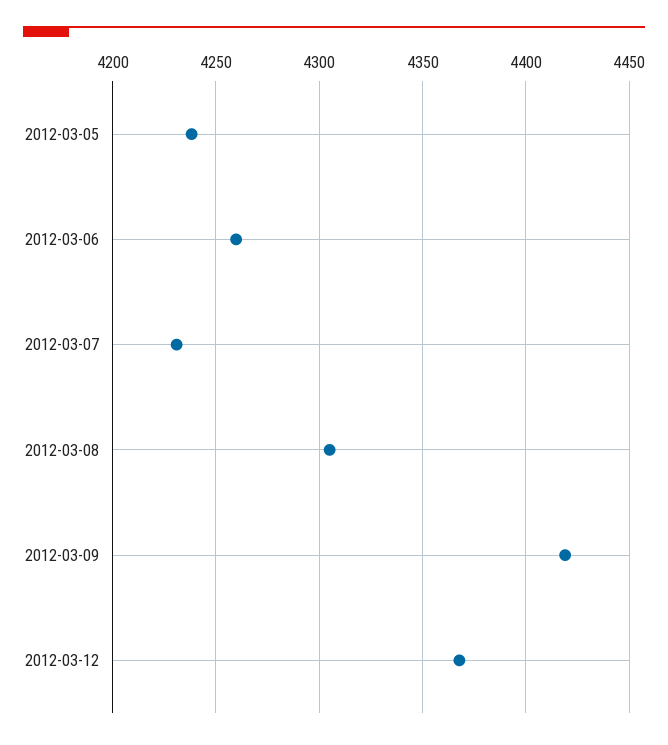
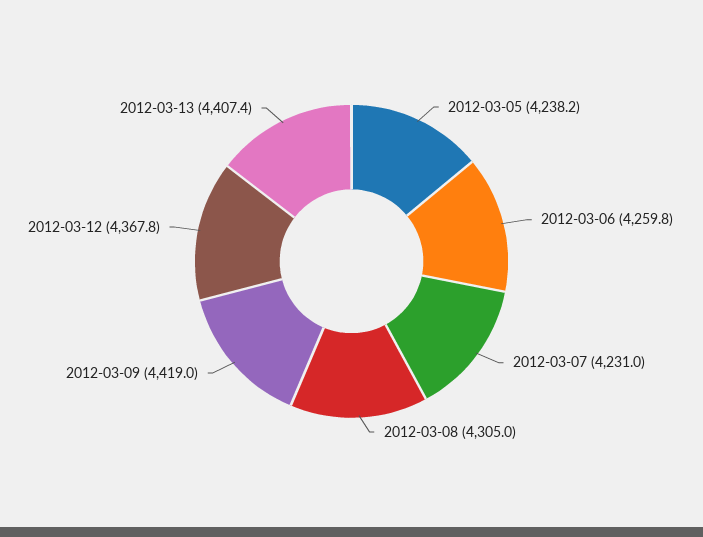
2012-03-13: none -> 4407.4

